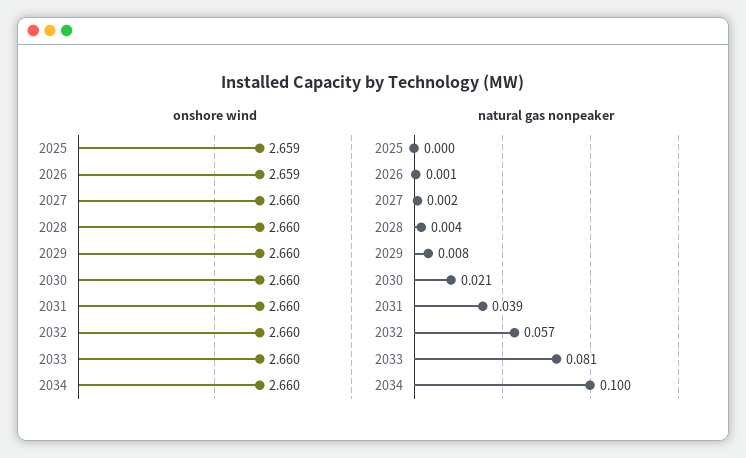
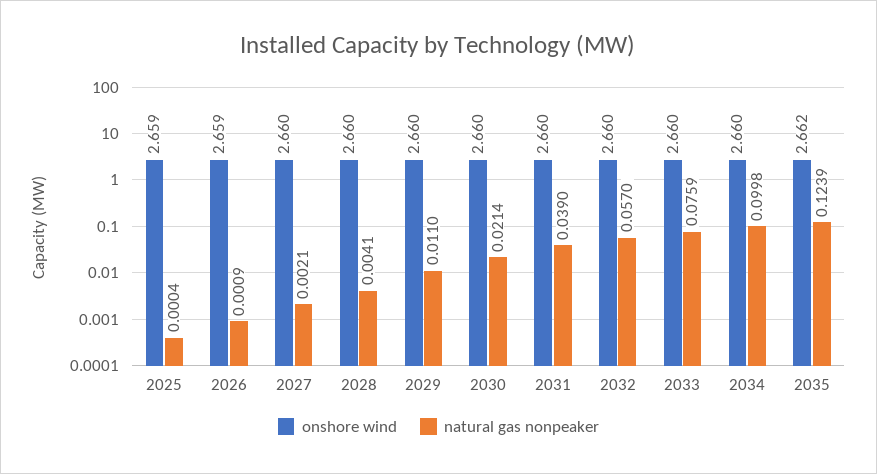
natural gas nonpeaker, 2029: 0.008 -> 0.011
natural gas nonpeaker, 2033: 0.081 -> 0.0759
onshore wind, 2035: none -> 2.662
natural gas nonpeaker, 2035: none -> 0.1239

